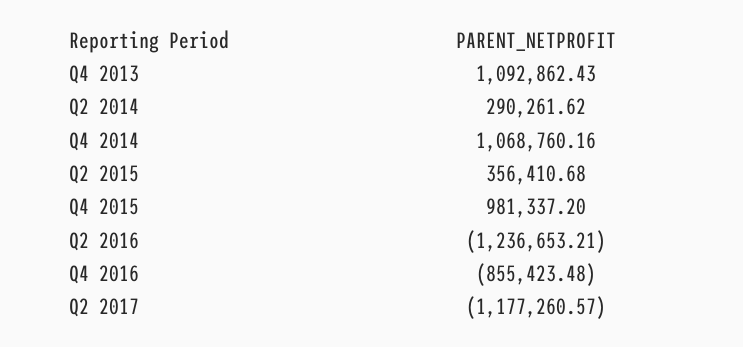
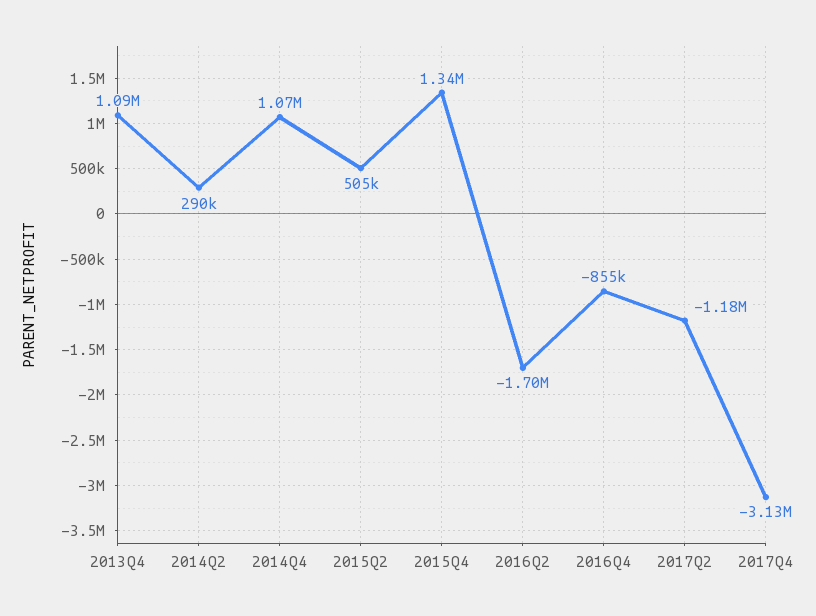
Q2 2015: 356410.68 -> 505000
Q4 2015: 981337.2 -> 1340000
Q2 2016: -1236653.21 -> -1700000
2017Q4: none -> -3130000

